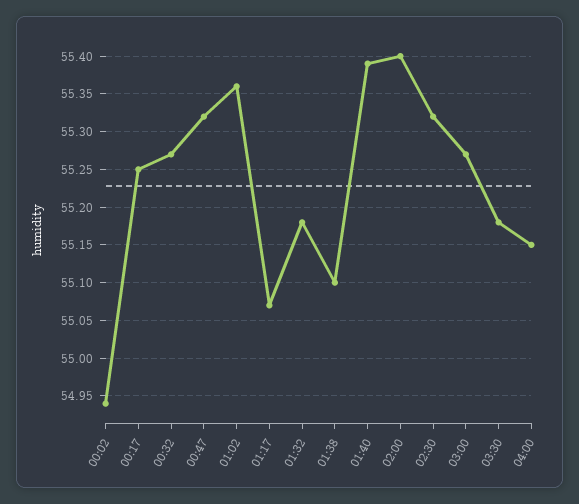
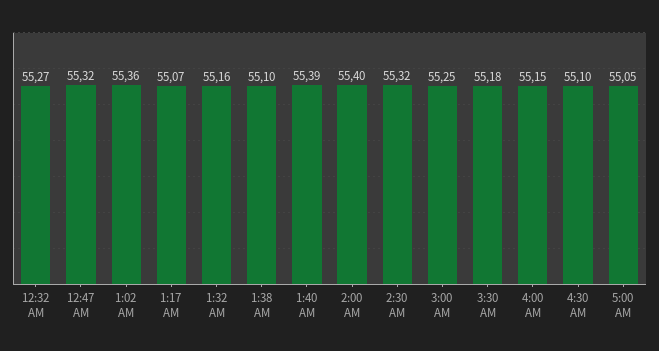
00:02: 54.94 -> none
00:17: 55.25 -> none
01:32: 55.18 -> 55.16
03:00: 55.27 -> 55.25
4:30 AM: none -> 55.1
5:00 AM: none -> 55.05

